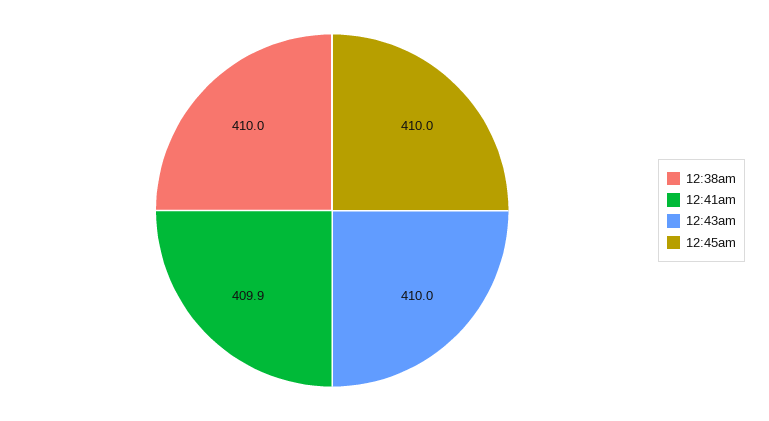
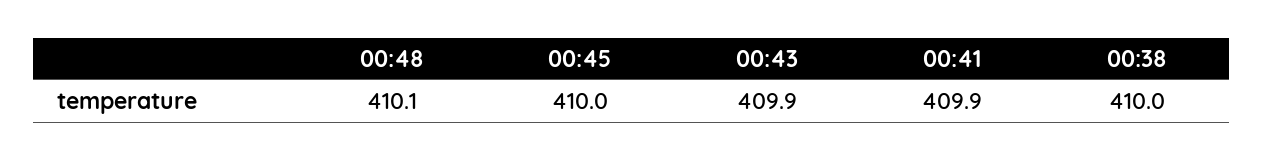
12:43am: 410 -> 409.9
00:48: none -> 410.1

